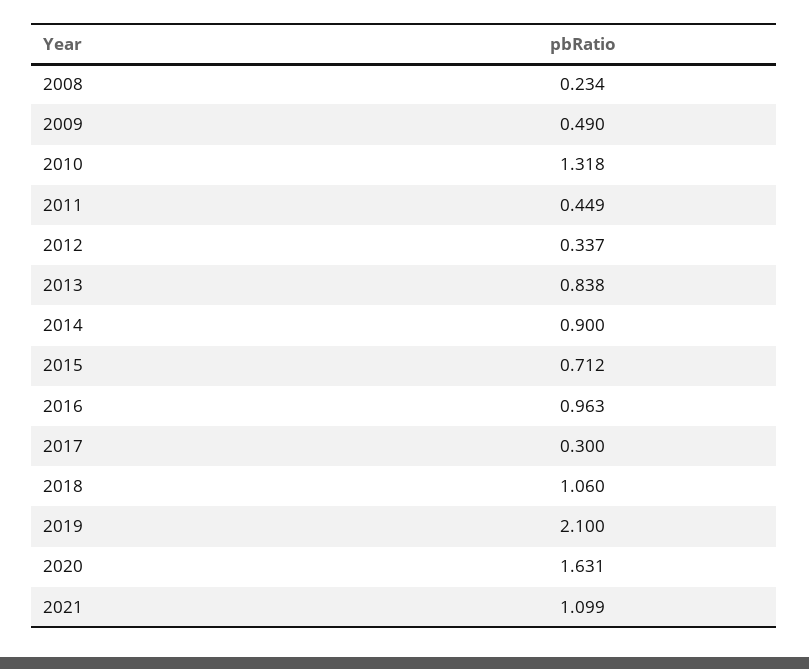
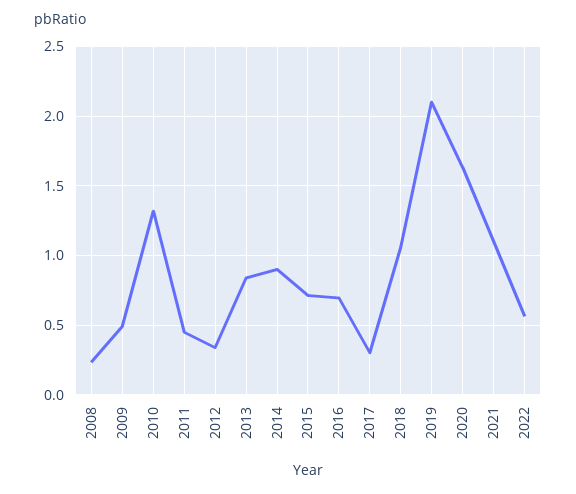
2016: 0.963 -> 0.7
2022: none -> 0.55

